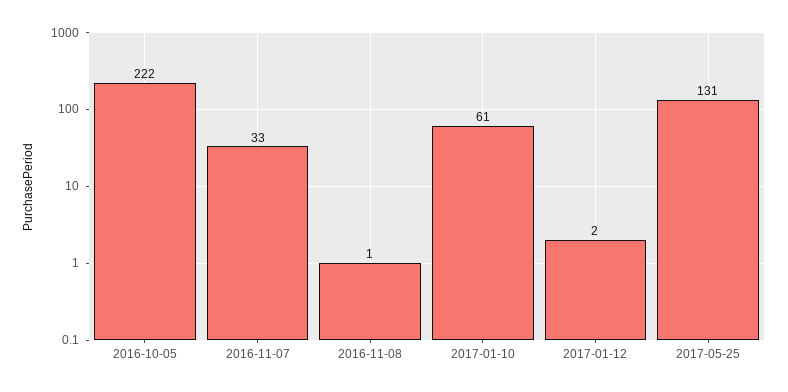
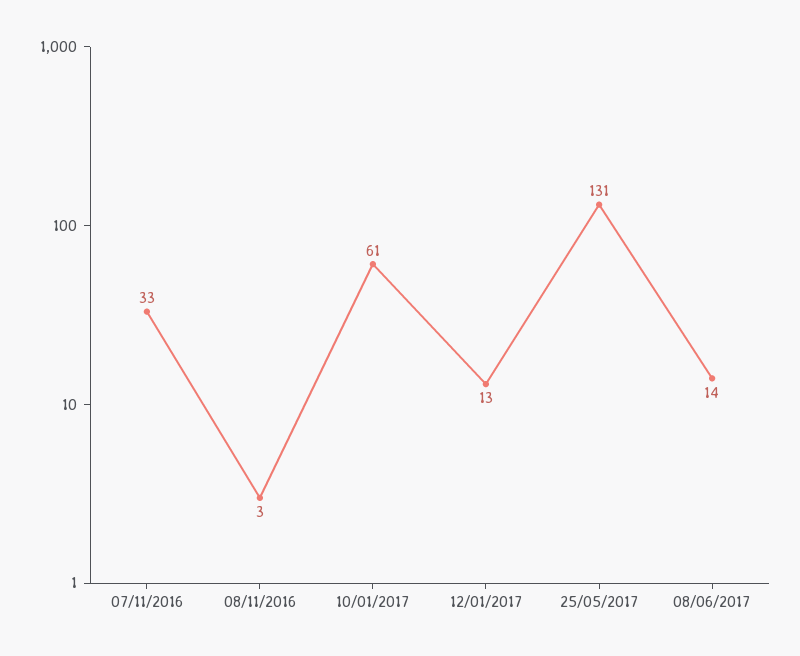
2016-10-05: 222 -> none
2016-11-08: 1 -> 3
2017-01-12: 2 -> 13
08/06/2017: none -> 14

